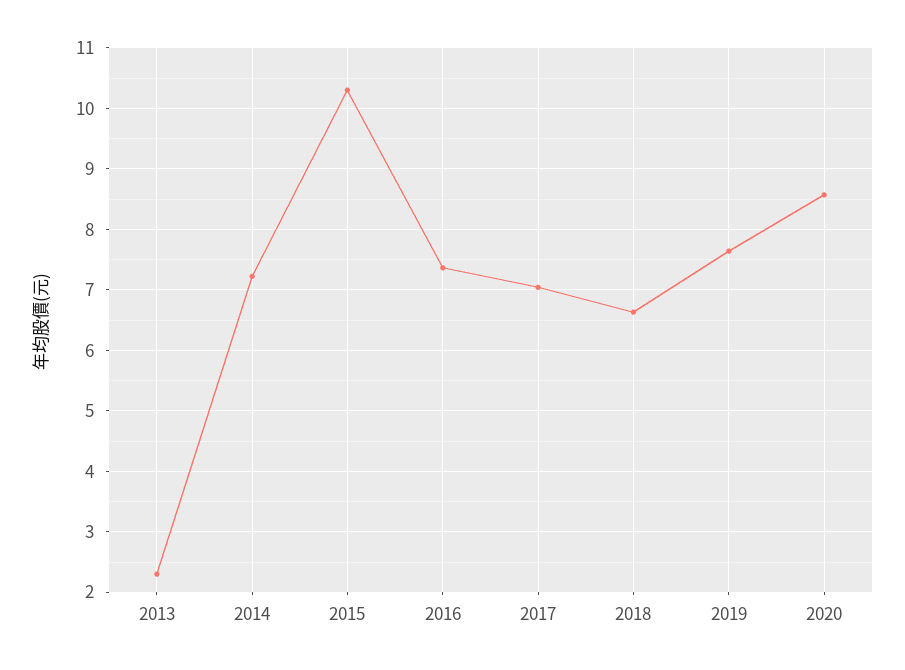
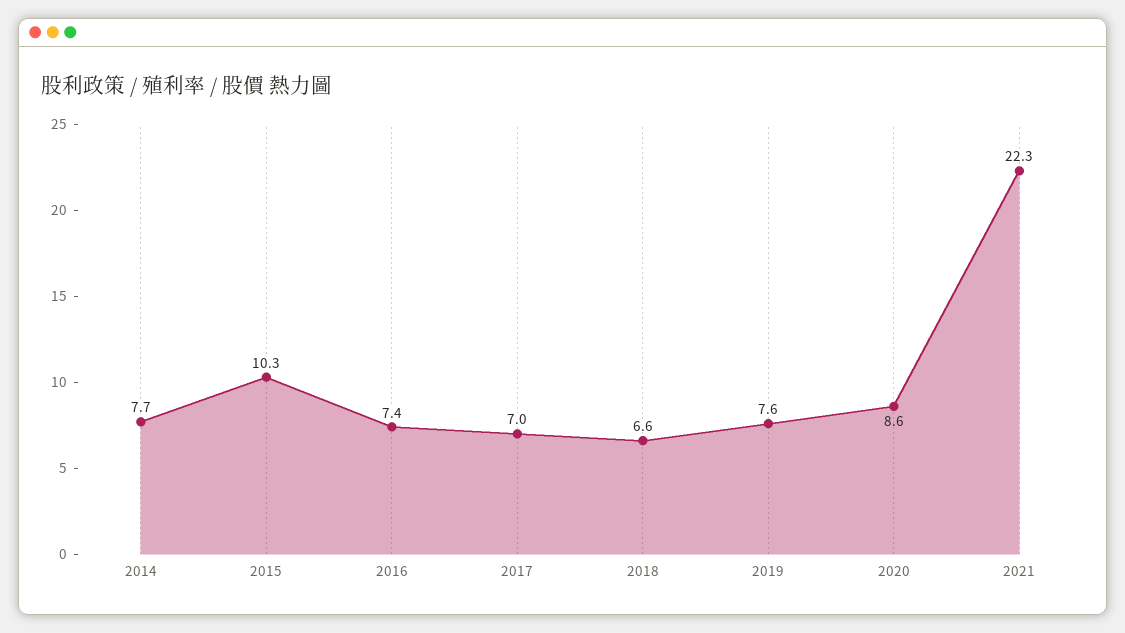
2013: 2.3 -> none
2014: 7.2 -> 7.7
2021: none -> 22.3

